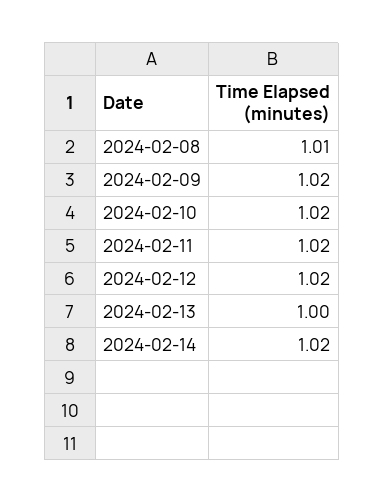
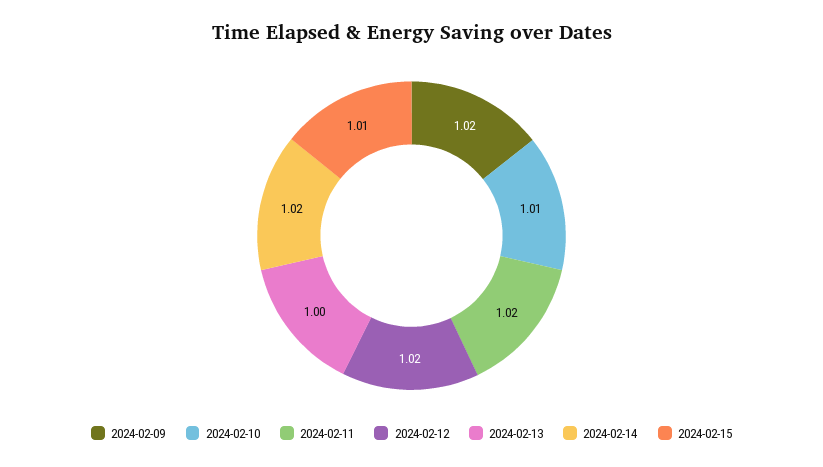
2024-02-08: 1.01 -> none
2024-02-10: 1.02 -> 1.01
2024-02-15: none -> 1.01

